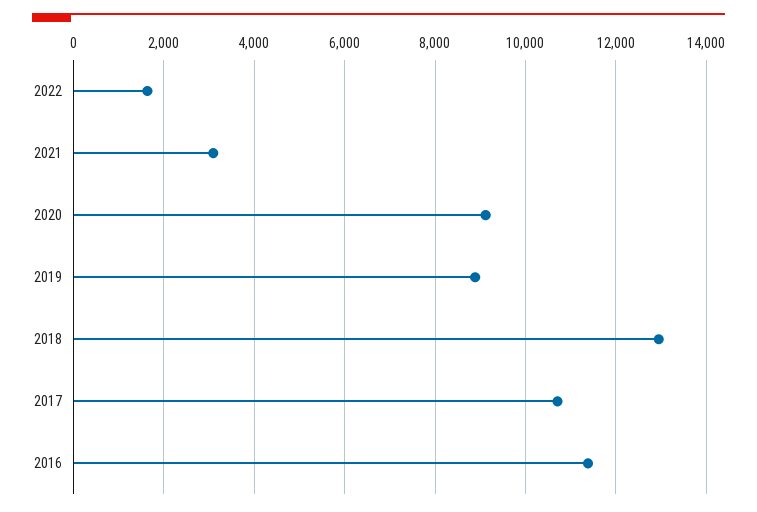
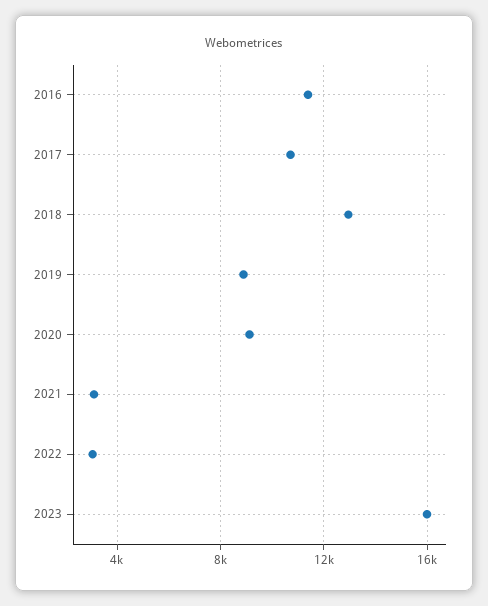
2022: 1600 -> 3000
2023: none -> 16000

